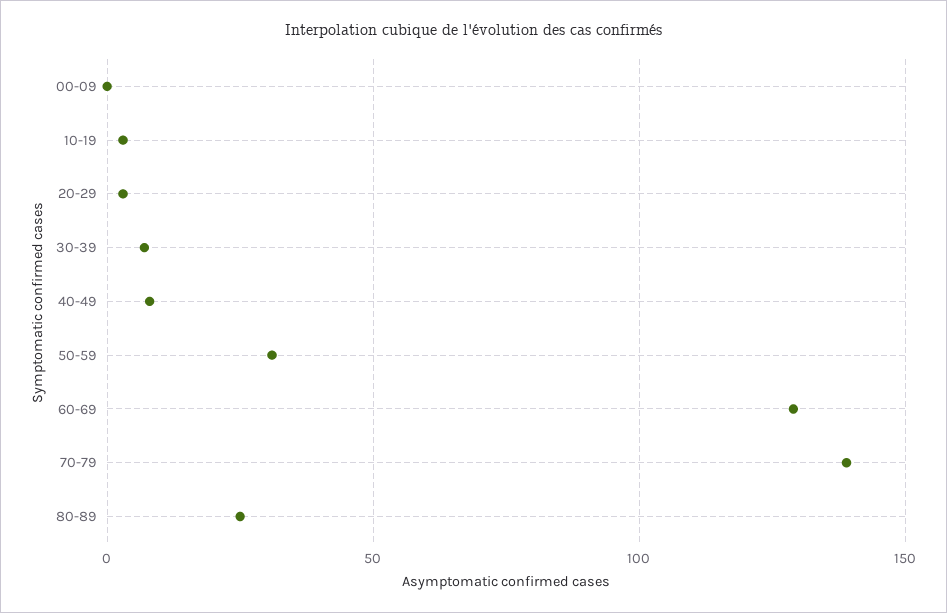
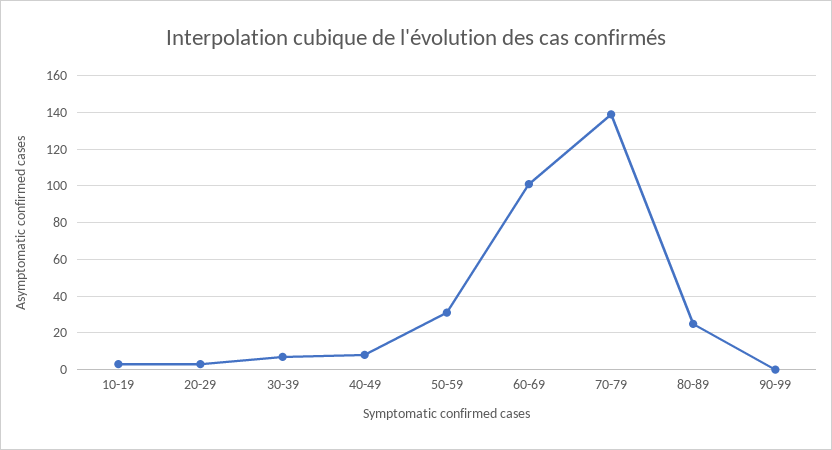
00-09: 0 -> none
60-69: 130 -> 100
90-99: none -> 0

